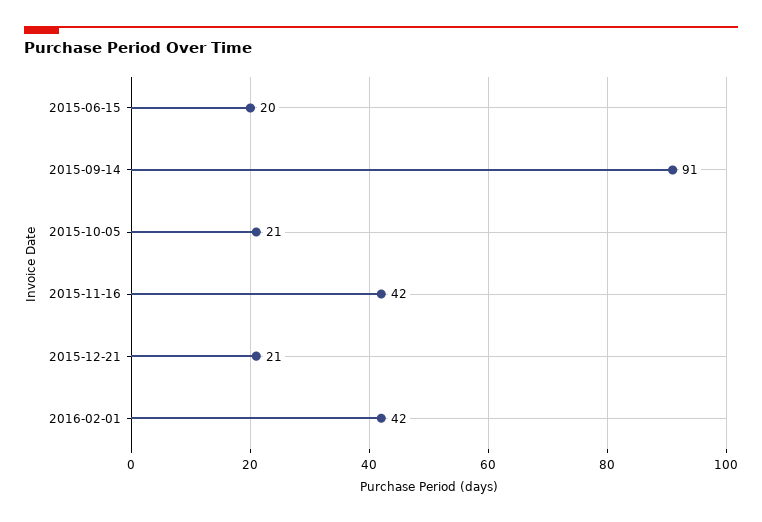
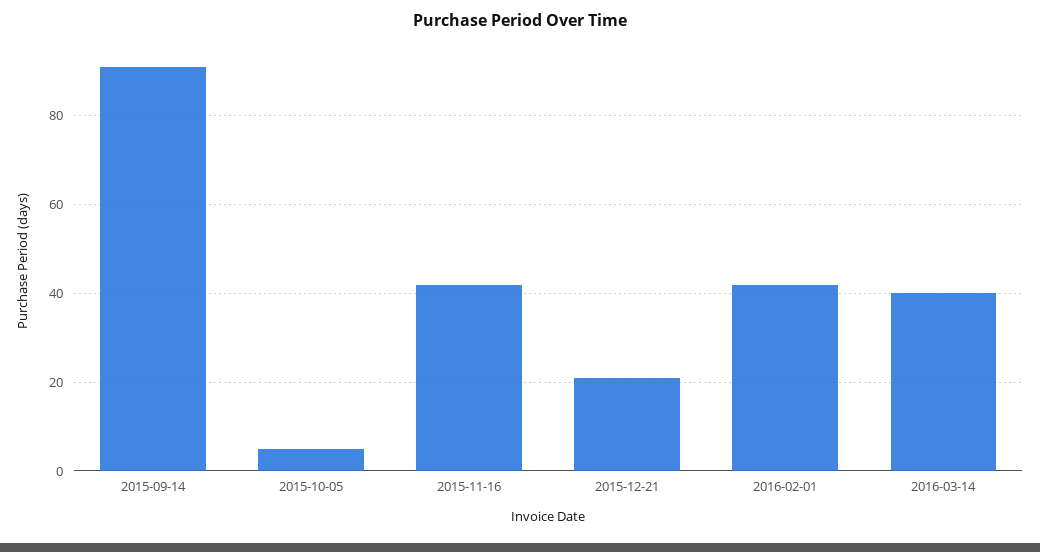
2015-06-15: 20 -> none
2015-10-05: 21 -> 5
2016-03-14: none -> 40

